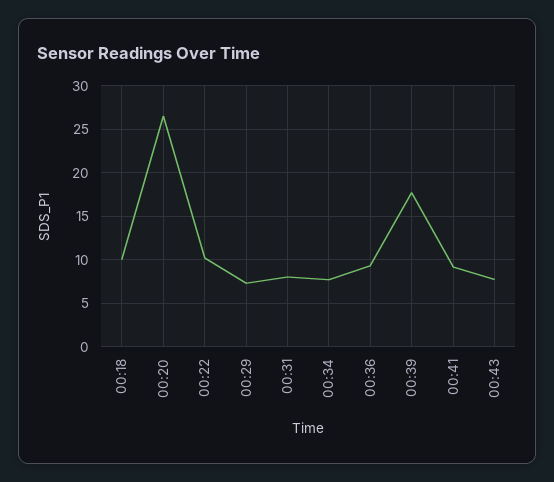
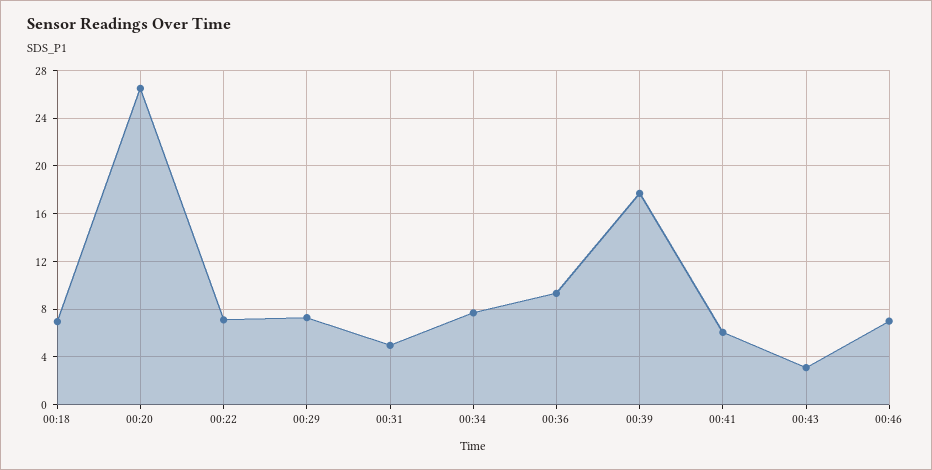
00:18: 10 -> 7
00:22: 10 -> 7
00:31: 8 -> 5
00:41: 9 -> 6
00:43: 8 -> 3
00:46: none -> 7

